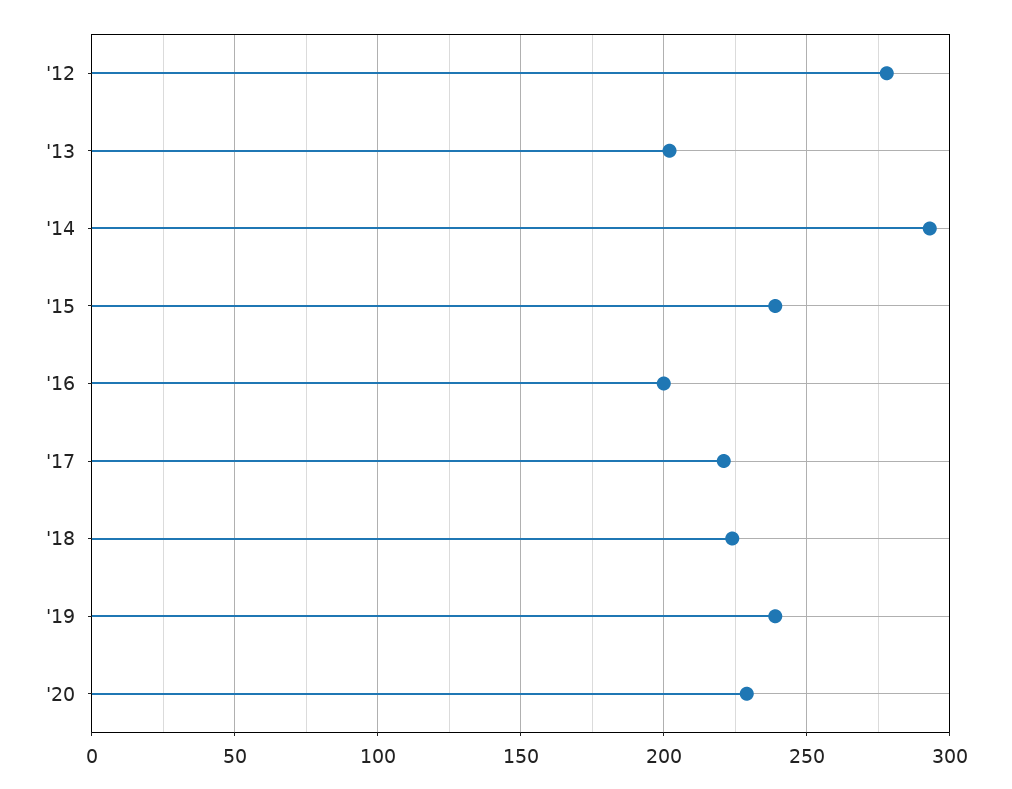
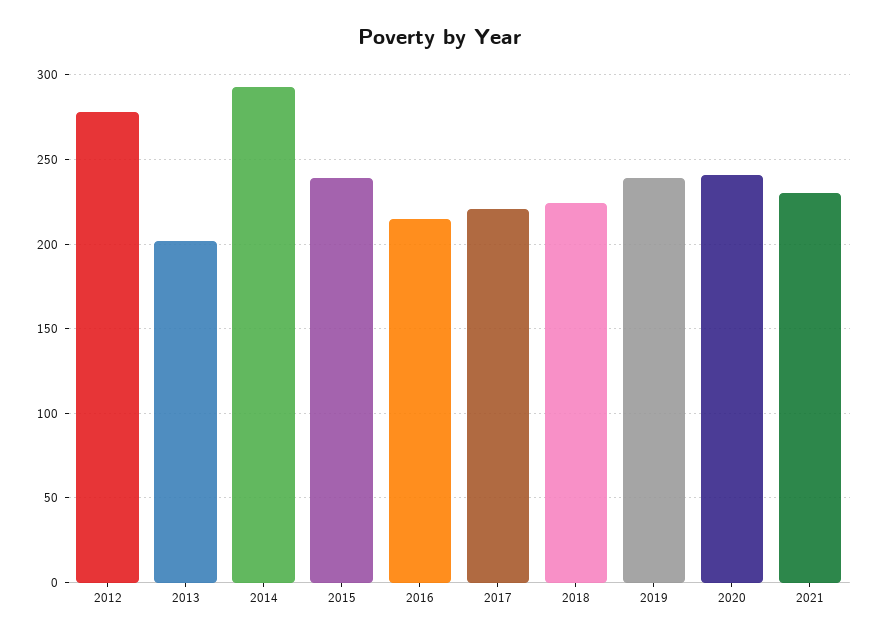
'16: 200 -> 215
'20: 230 -> 240
2021: none -> 230

